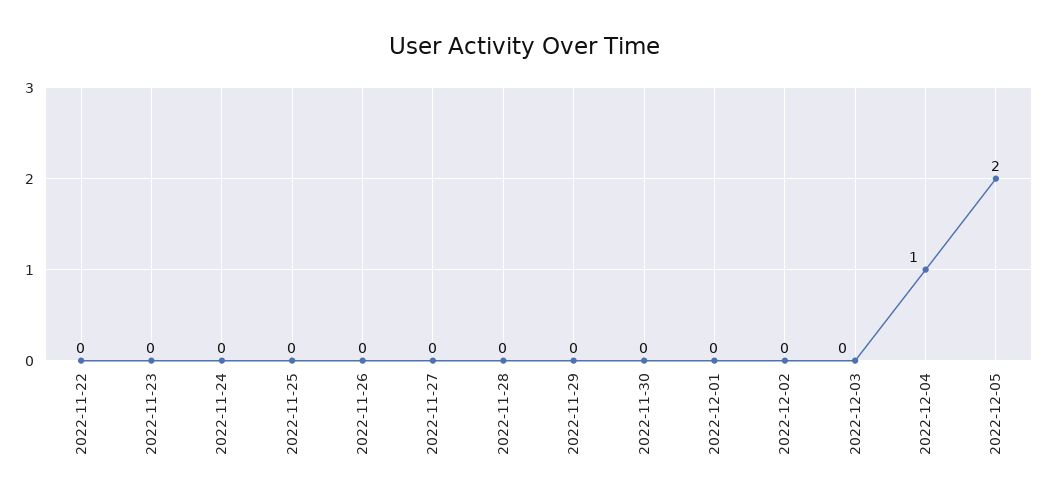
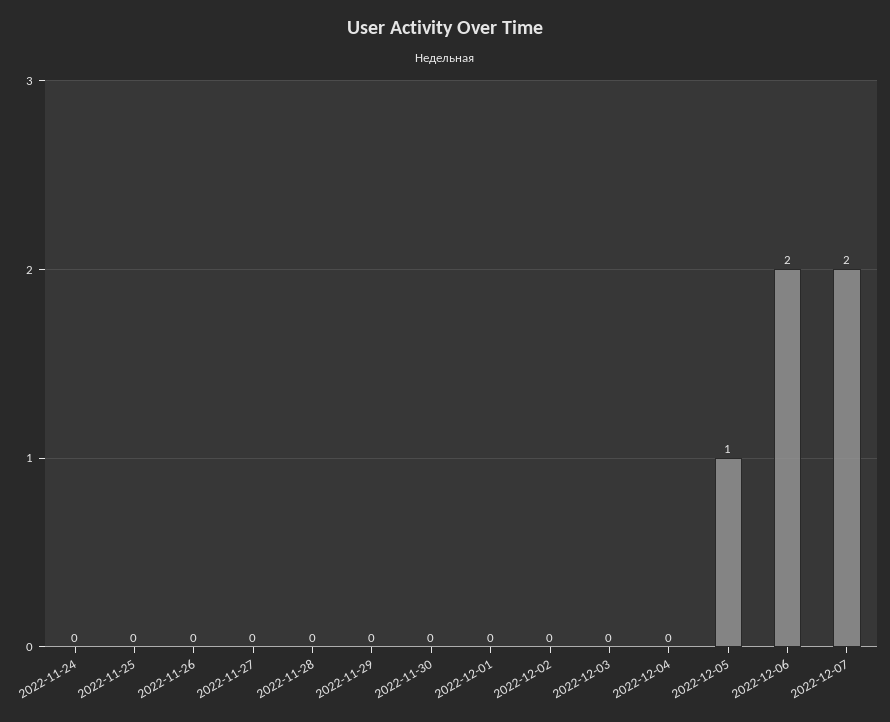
2022-11-22: 0 -> none
2022-11-23: 0 -> none
2022-12-04: 1 -> 0
2022-12-05: 2 -> 1
2022-12-06: none -> 2
2022-12-07: none -> 2

